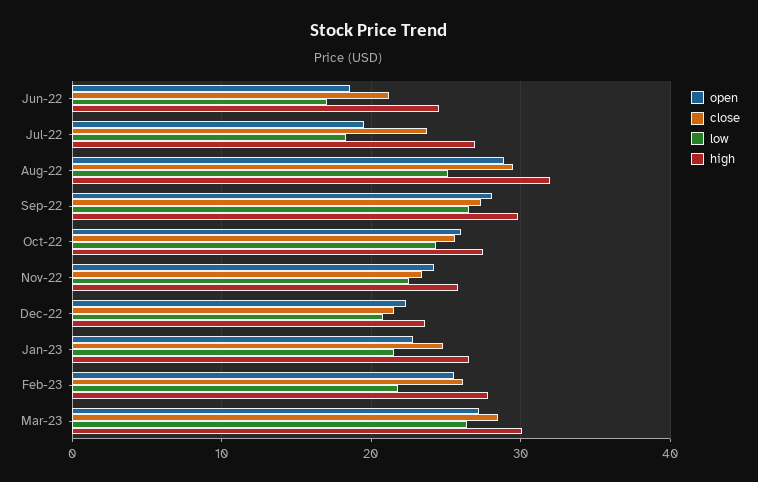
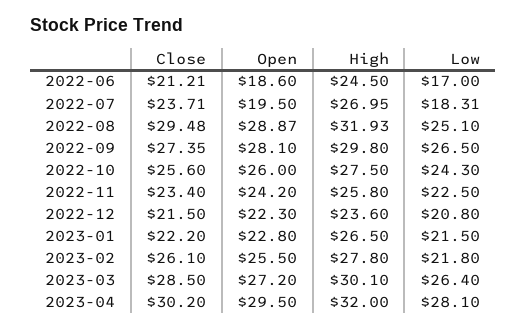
close, Jan-23: 25 -> 22.2
close, 2023-04: none -> 30.2
open, 2023-04: none -> 29.5
high, 2023-04: none -> 32
low, 2023-04: none -> 28.1

